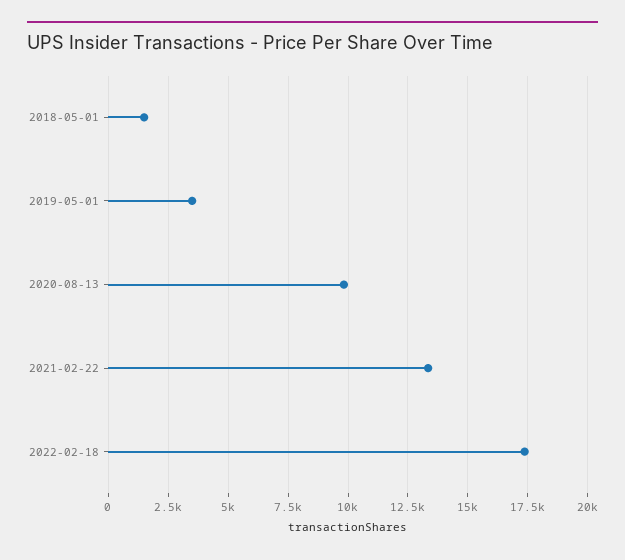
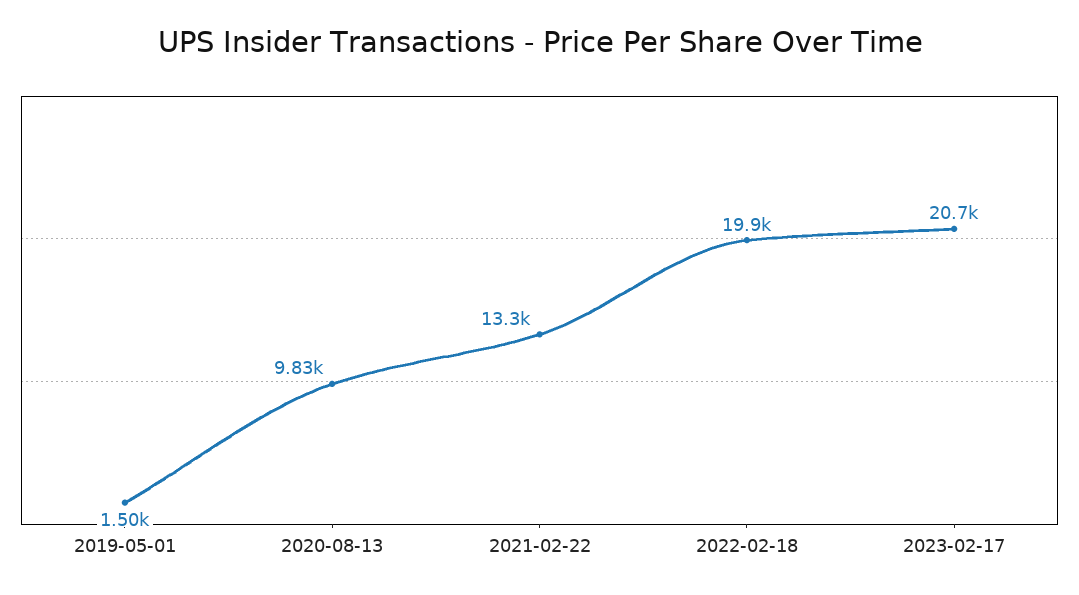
2018-05-01: 1500 -> none
2019-05-01: 3500 -> 1500
2022-02-18: 17500 -> 19900
2023-02-17: none -> 20700

